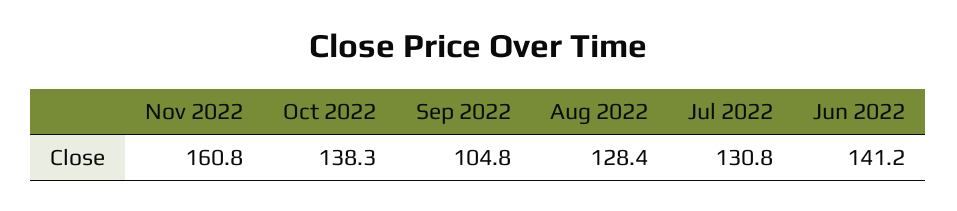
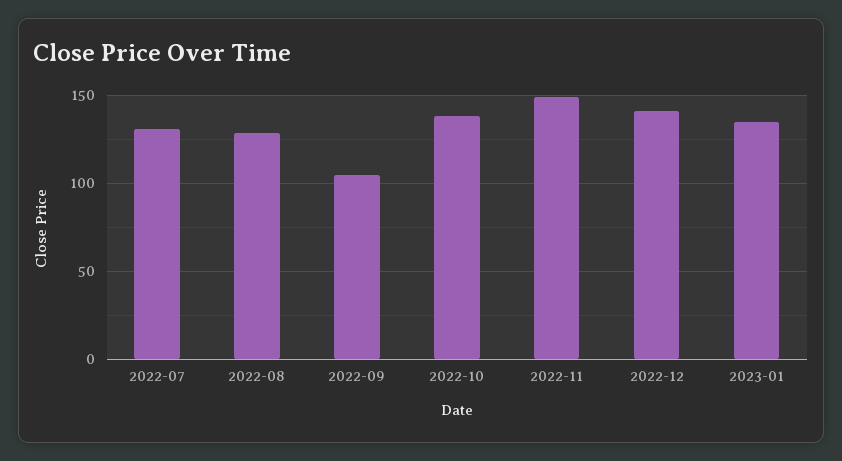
Nov 2022: 160.8 -> 150
Jun 2022: 141.2 -> none
2022-12: none -> 140
2023-01: none -> 135

